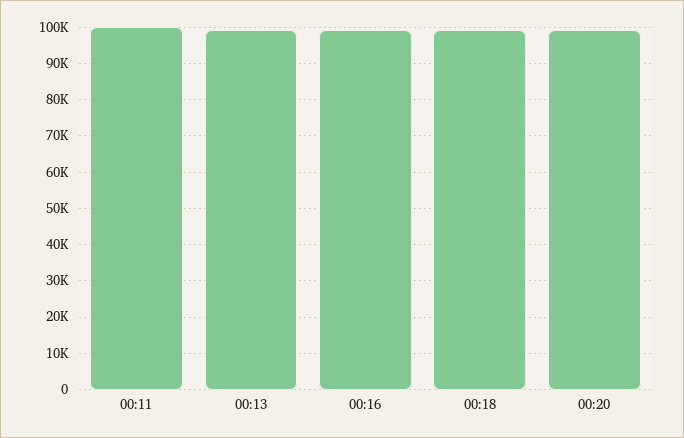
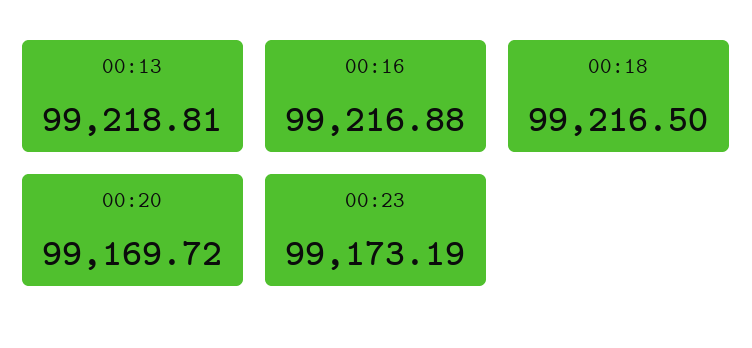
00:11: 100000 -> none
00:23: none -> 99173.19

